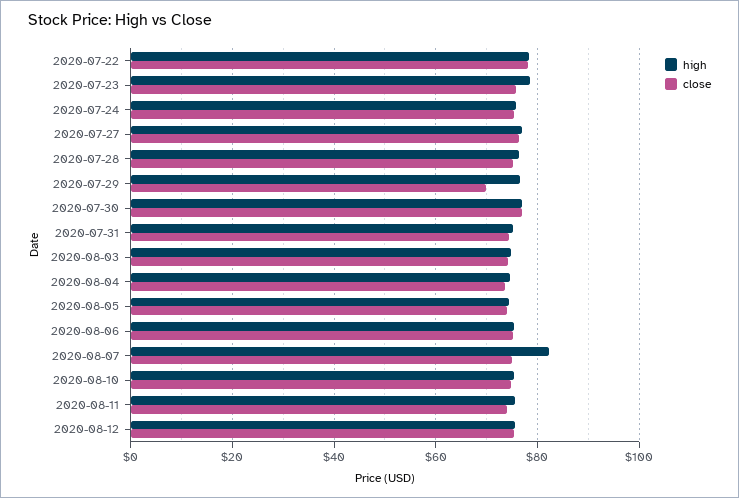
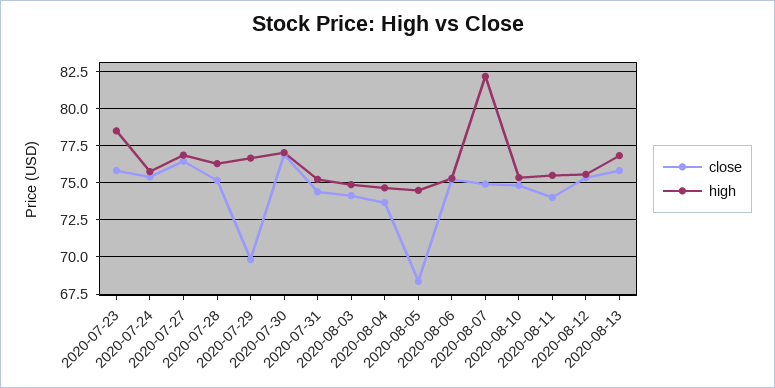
high, 2020-07-22: 78 -> none
close, 2020-07-22: 78 -> none
close, 2020-08-05: 74 -> 68.5
close, 2020-08-13: none -> 76
high, 2020-08-13: none -> 77

